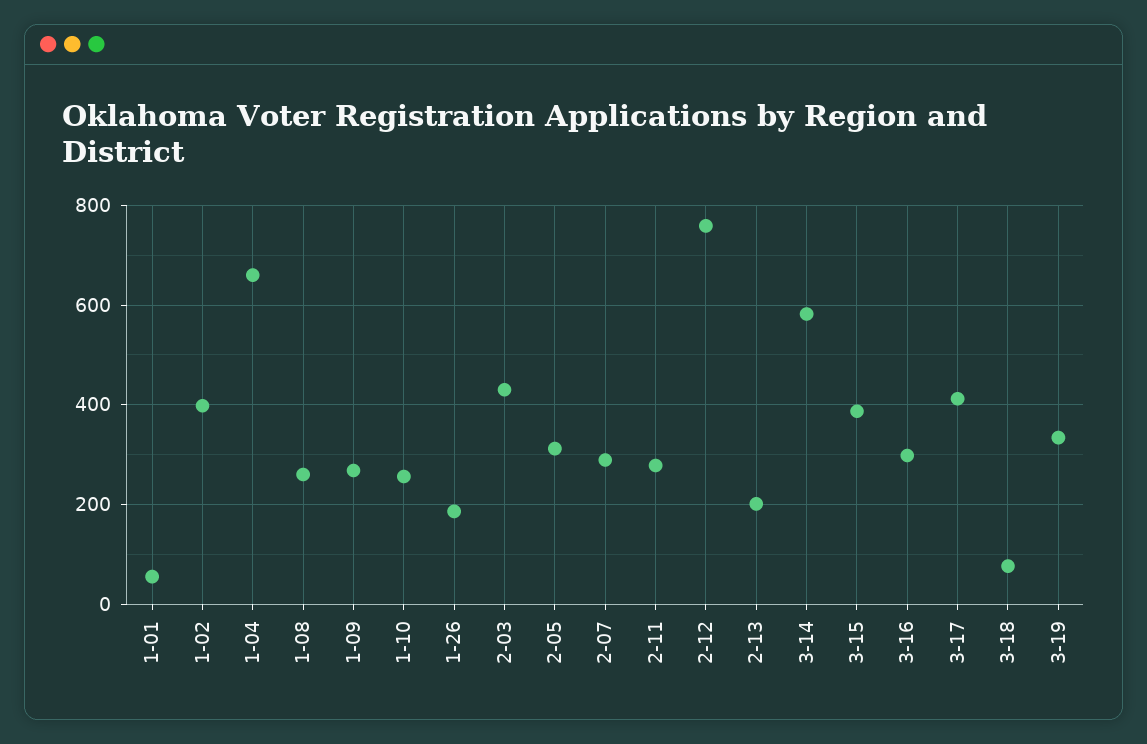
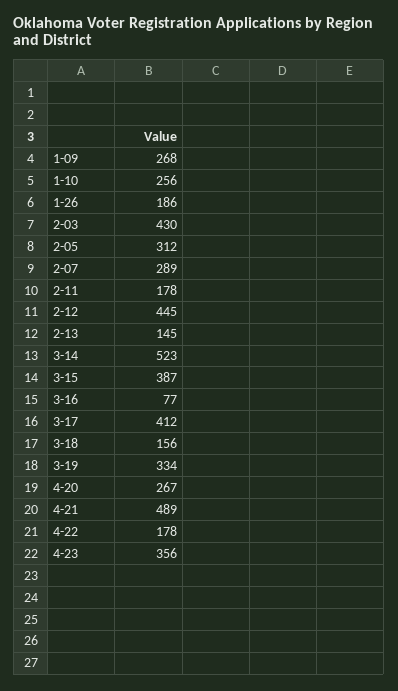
1-01: 60 -> none
1-02: 400 -> none
1-04: 660 -> none
1-08: 260 -> none
2-11: 280 -> 178
2-12: 760 -> 445
2-13: 200 -> 145
3-14: 580 -> 523
3-16: 300 -> 77
3-18: 80 -> 156
4-20: none -> 267
4-21: none -> 489
4-22: none -> 178
4-23: none -> 356

